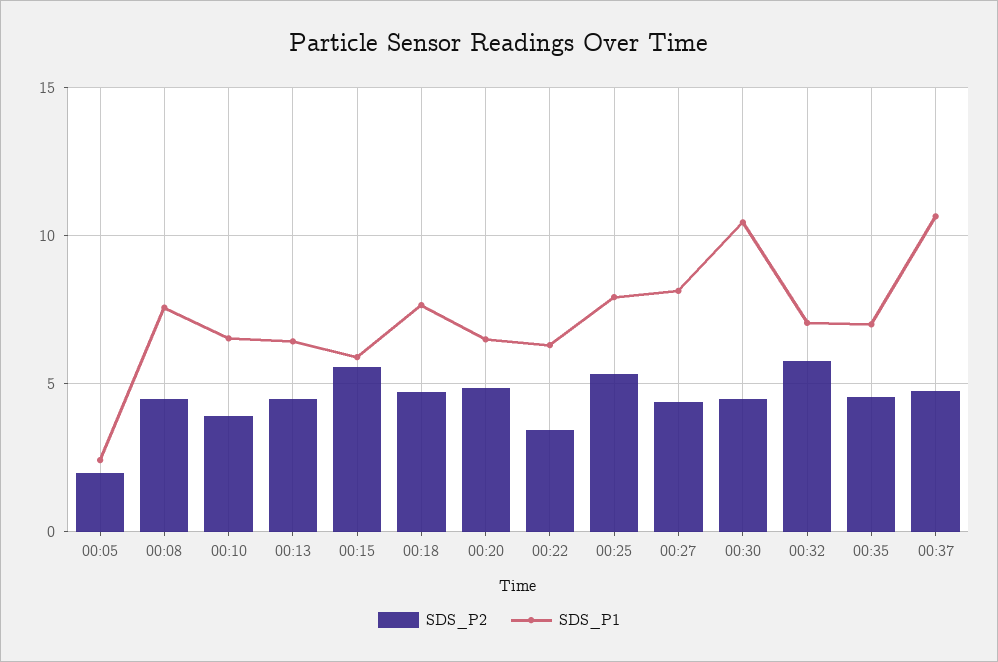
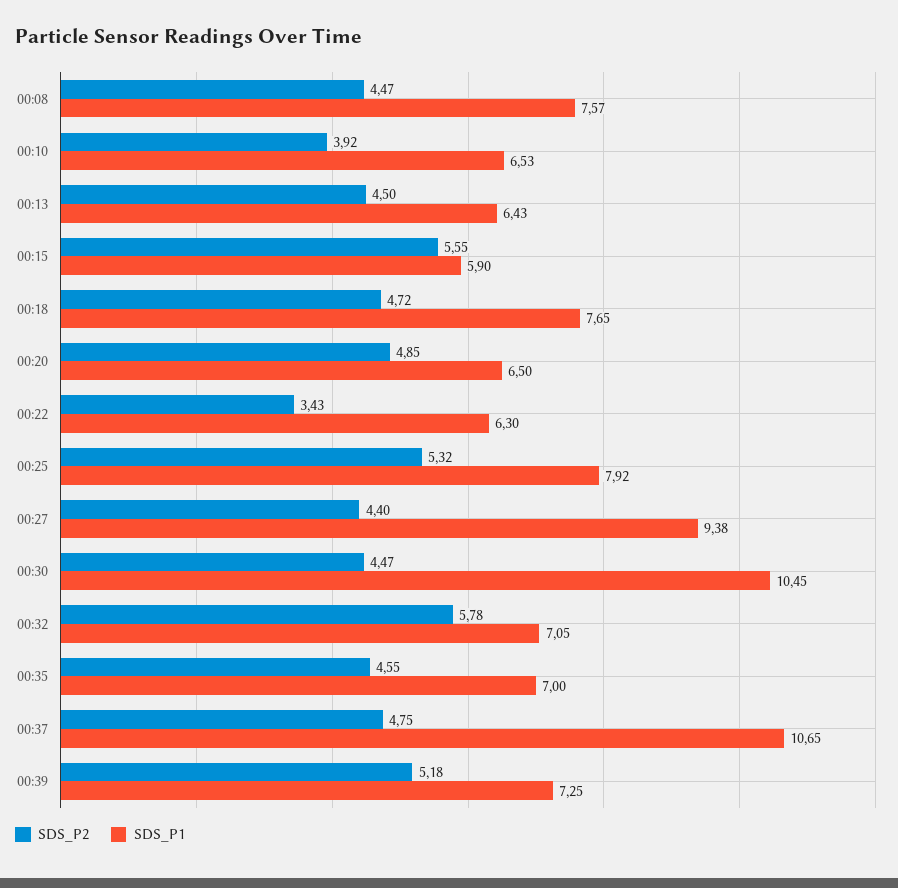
SDS_P2, 00:05: 2 -> none
SDS_P1, 00:05: 2.5 -> none
SDS_P1, 00:27: 8 -> 9.38
SDS_P2, 00:39: none -> 5.18
SDS_P1, 00:39: none -> 7.25

